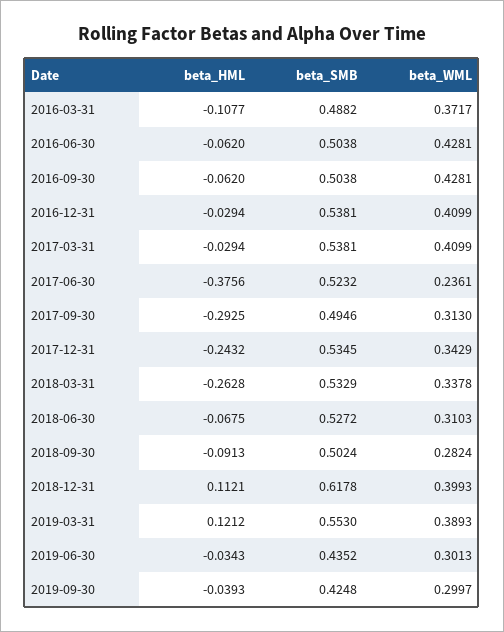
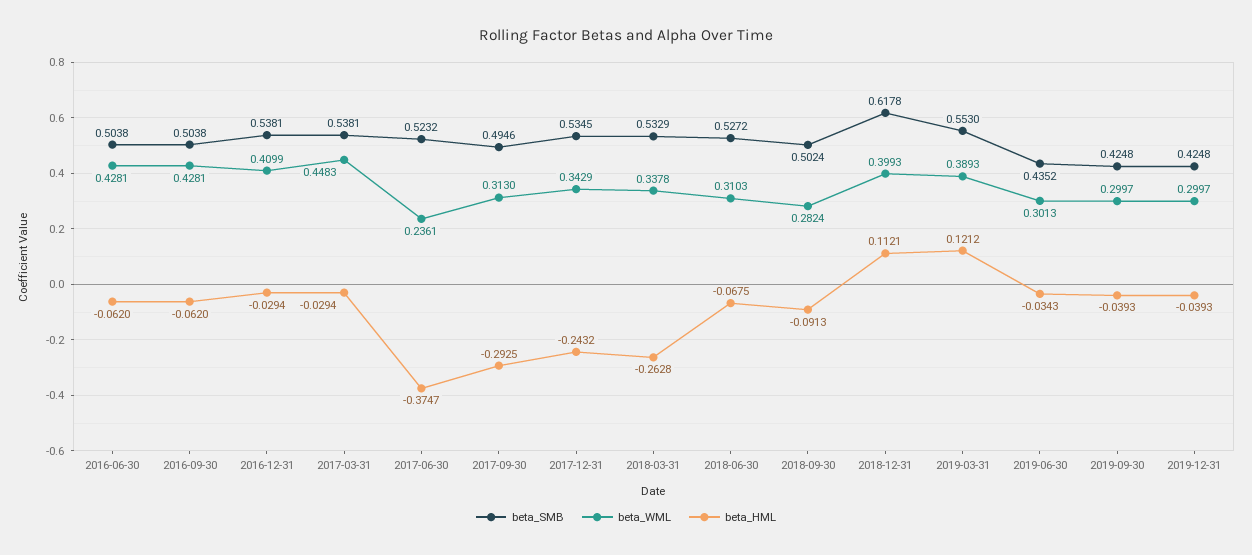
beta_HML, 2016-03-31: -0.1077 -> none
beta_SMB, 2016-03-31: 0.4882 -> none
beta_WML, 2016-03-31: 0.3717 -> none
beta_WML, 2017-03-31: 0.4099 -> 0.4483
beta_HML, 2017-06-30: -0.3756 -> -0.3747
beta_SMB, 2019-12-31: none -> 0.4248
beta_WML, 2019-12-31: none -> 0.2997
beta_HML, 2019-12-31: none -> -0.0393

